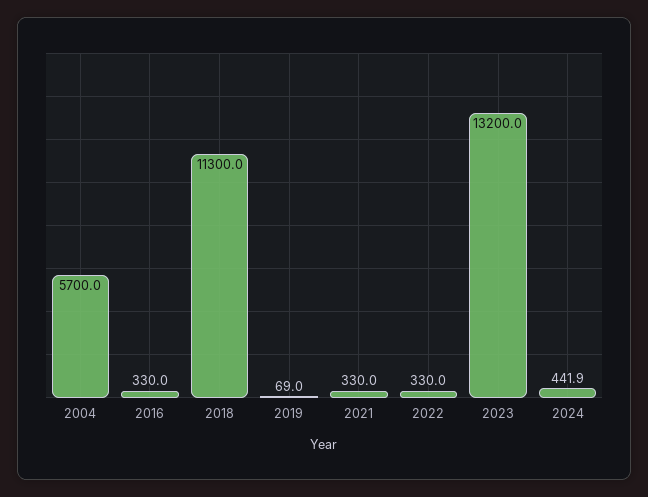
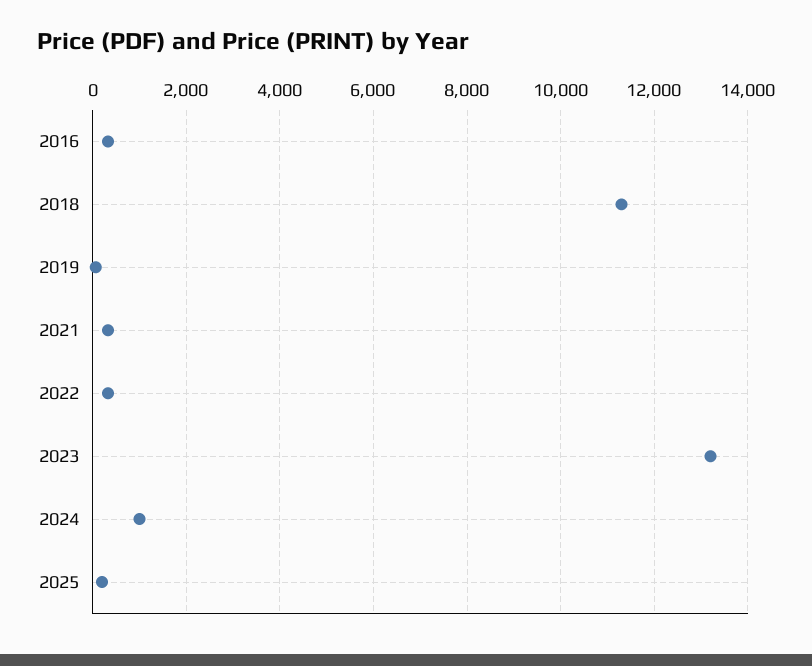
2004: 5700 -> none
2024: 441.9 -> 1000
2025: none -> 200

